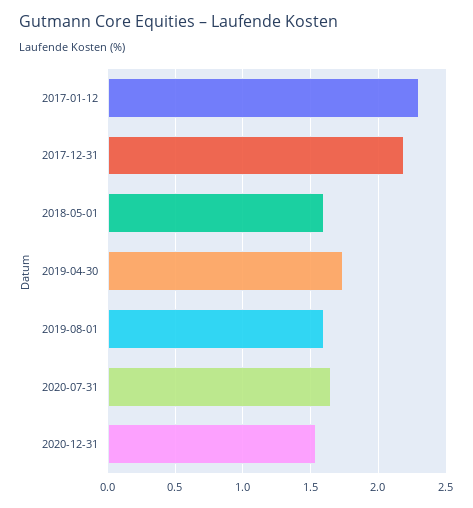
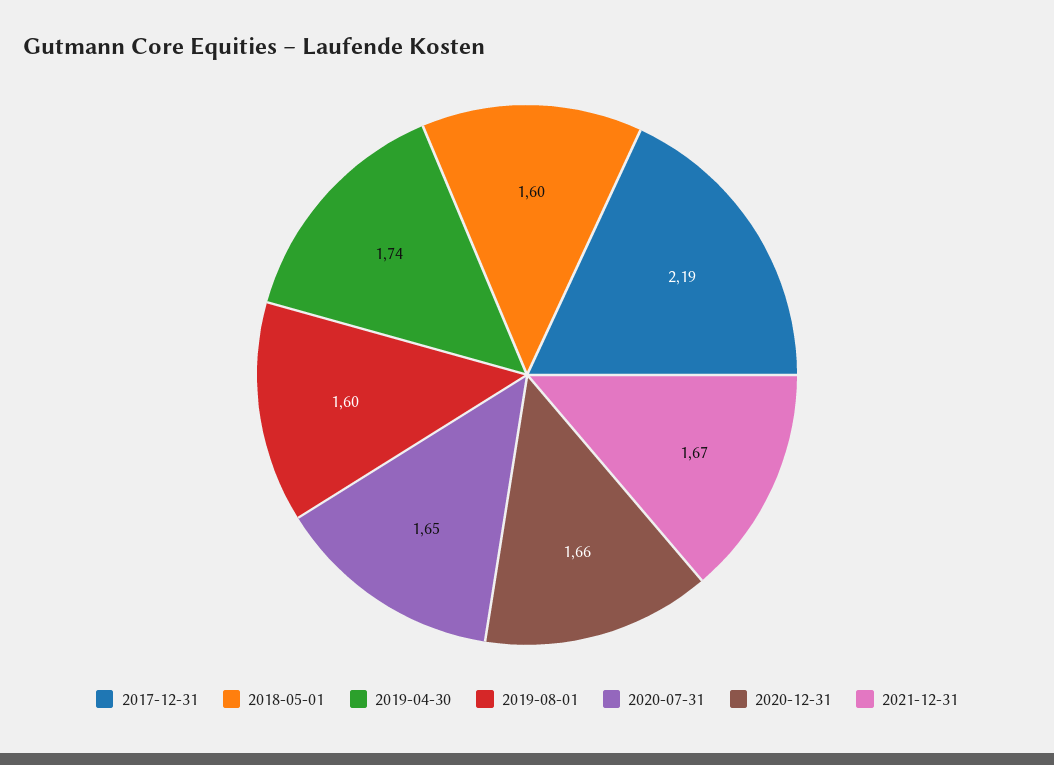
2017-01-12: 2.3 -> none
2020-12-31: 1.55 -> 1.66
2021-12-31: none -> 1.67

